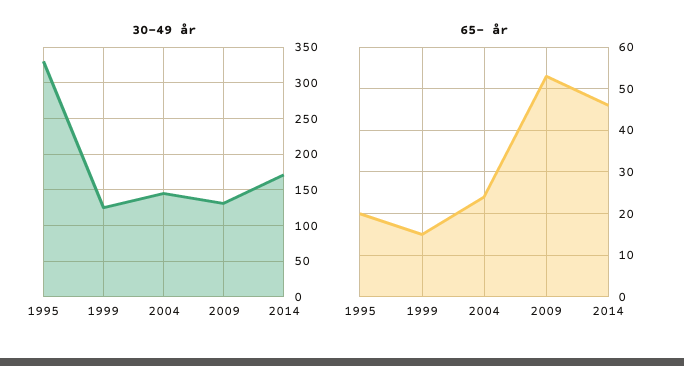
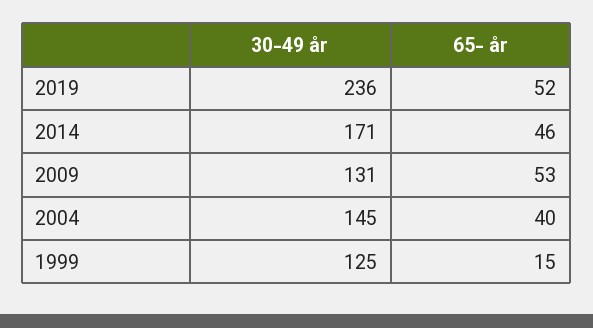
30-49 år, 1995: 330 -> none
65- år, 1995: 20 -> none
65- år, 2004: 25 -> 40
30-49 år, 2019: none -> 236
65- år, 2019: none -> 52

